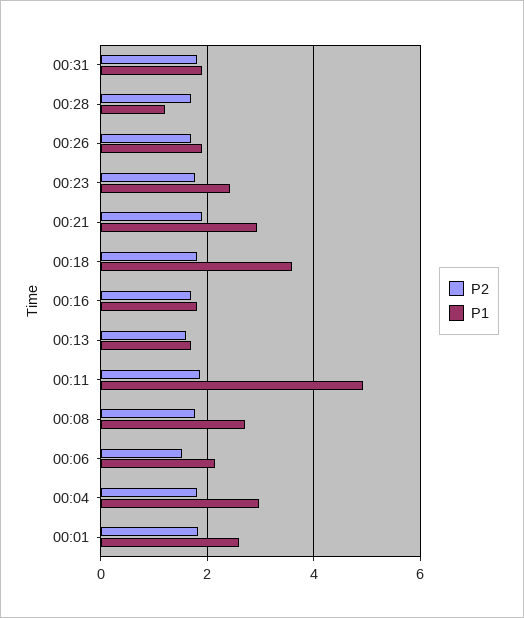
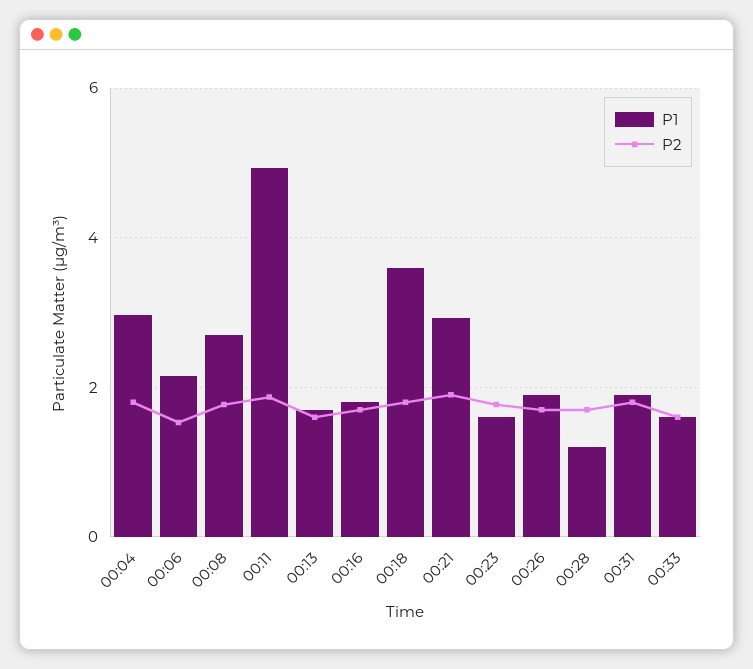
P1, 00:23: 2.4 -> 1.6
P2, 00:01: 1.8 -> none
P1, 00:01: 2.6 -> none
P1, 00:33: none -> 1.6
P2, 00:33: none -> 1.6

